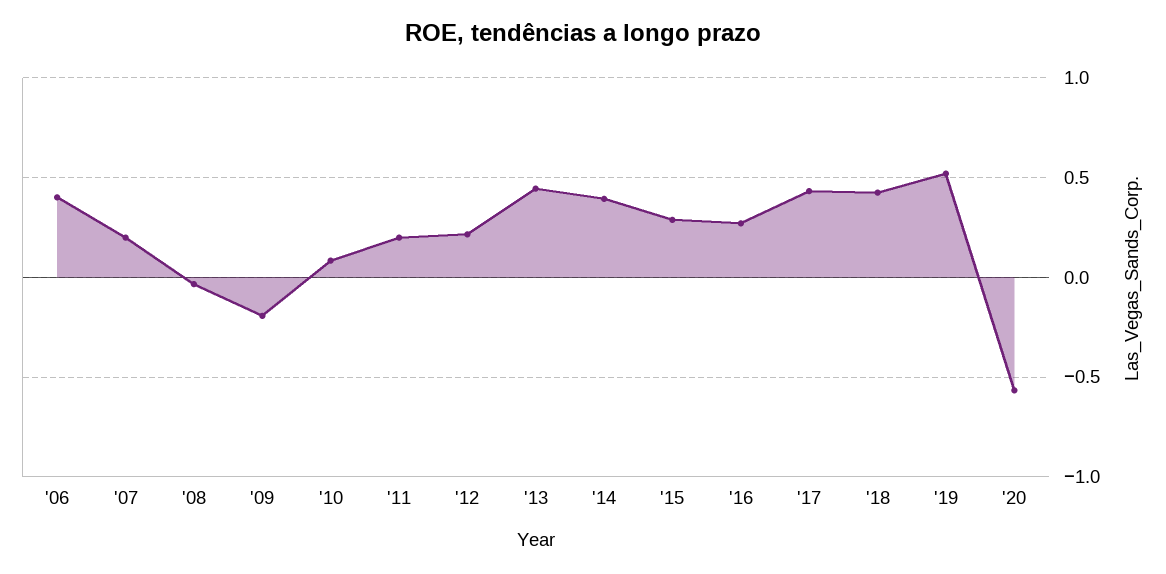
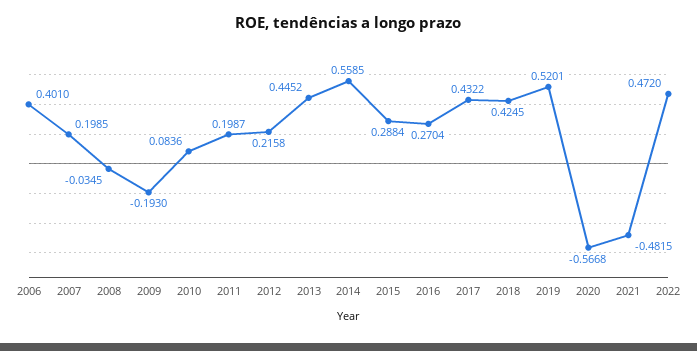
'14: 0.4 -> 0.5585
2021: none -> -0.4815
2022: none -> 0.472

